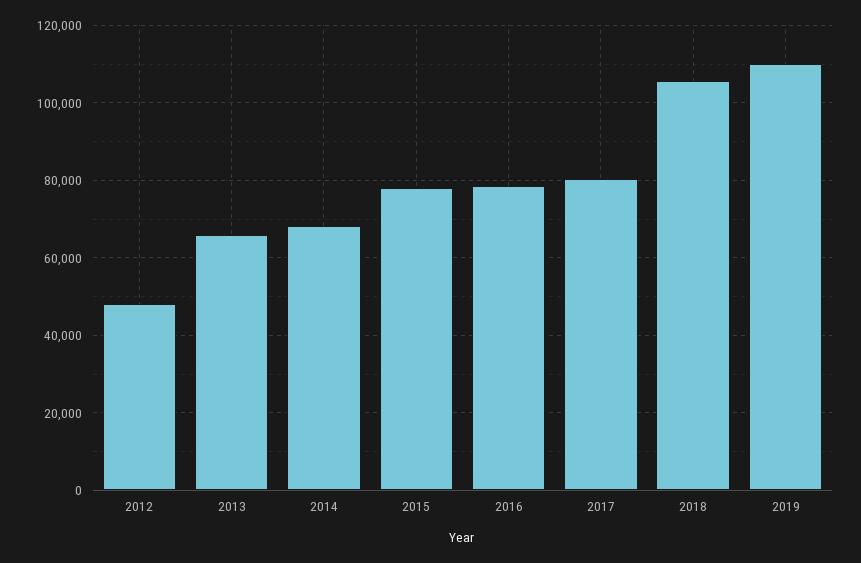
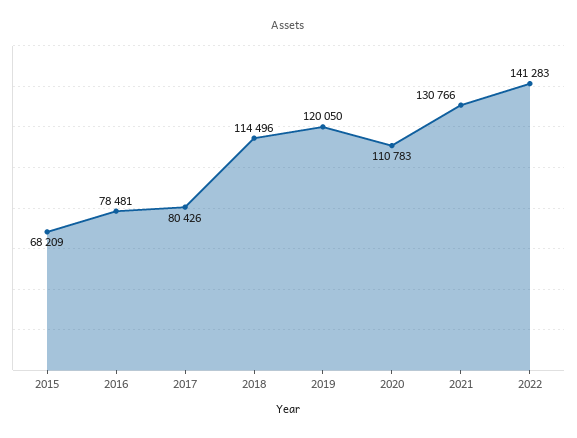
2012: 48000 -> none
2013: 66000 -> none
2014: 68000 -> none
2015: 78000 -> 68209
2018: 106000 -> 114496
2019: 110000 -> 120050
2020: none -> 110783
2021: none -> 130766
2022: none -> 141283

